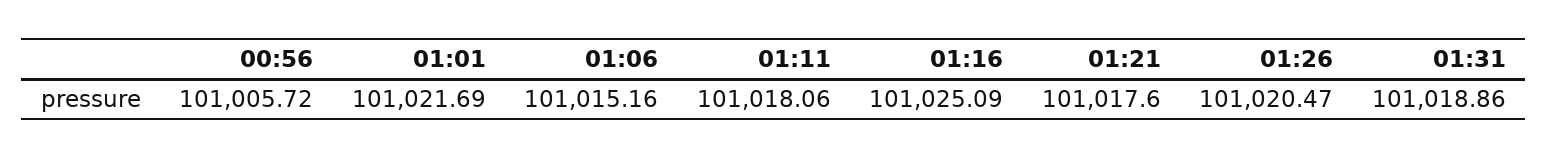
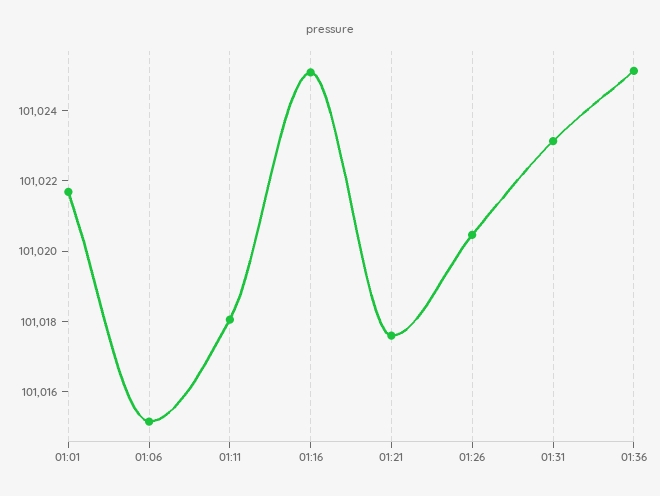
00:56: 101005.72 -> none
01:31: 101018.86 -> 101023
01:36: none -> 101025

